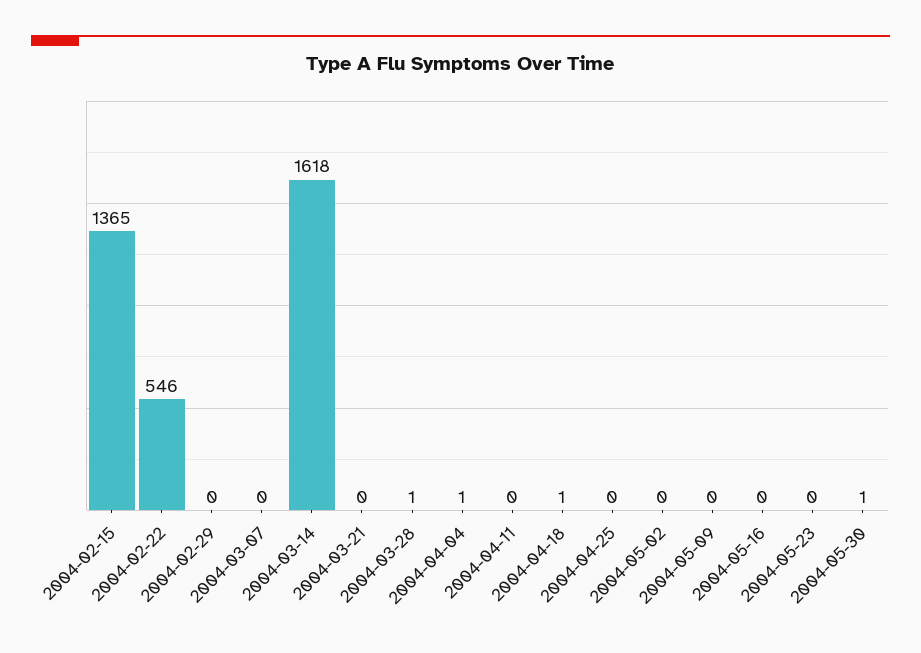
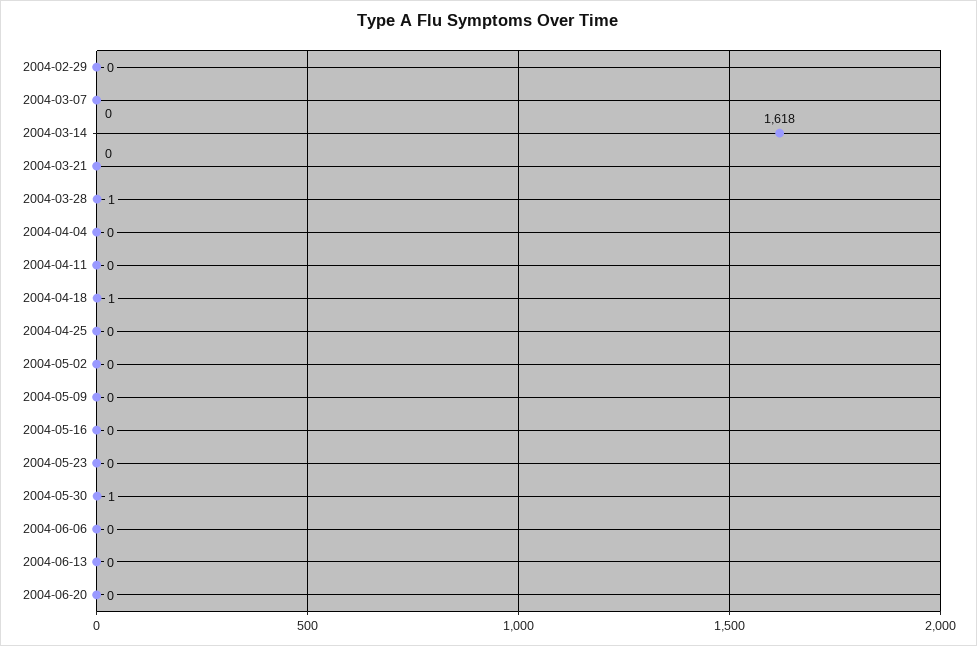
2004-02-15: 1365 -> none
2004-02-22: 546 -> none
2004-04-04: 1 -> 0
2004-06-06: none -> 0
2004-06-13: none -> 0
2004-06-20: none -> 0

